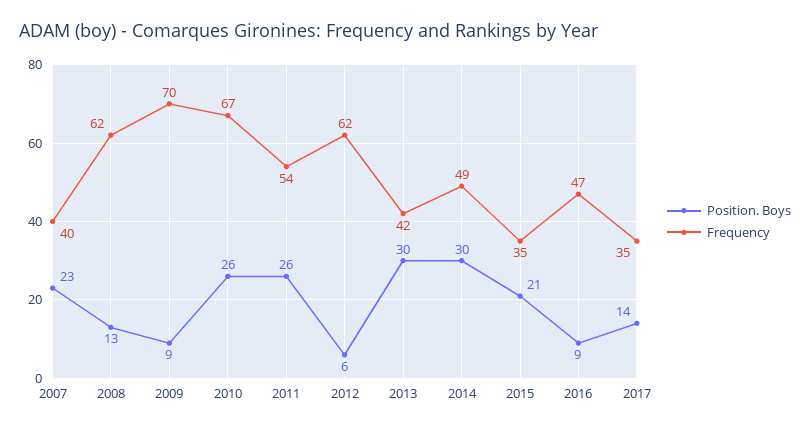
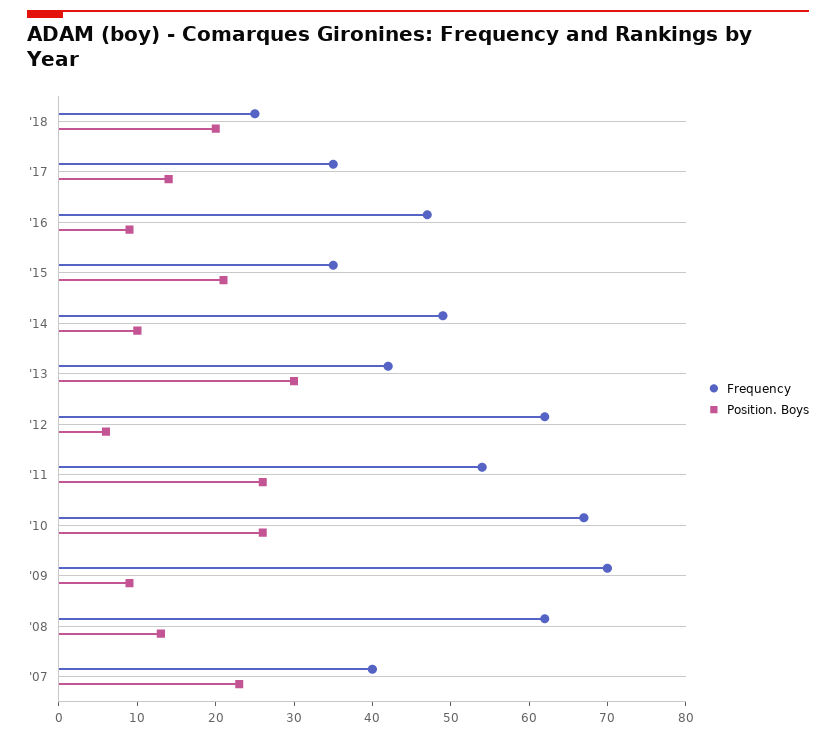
Position. Boys, 2014: 30 -> 10
Frequency, '18: none -> 25
Position. Boys, '18: none -> 20

